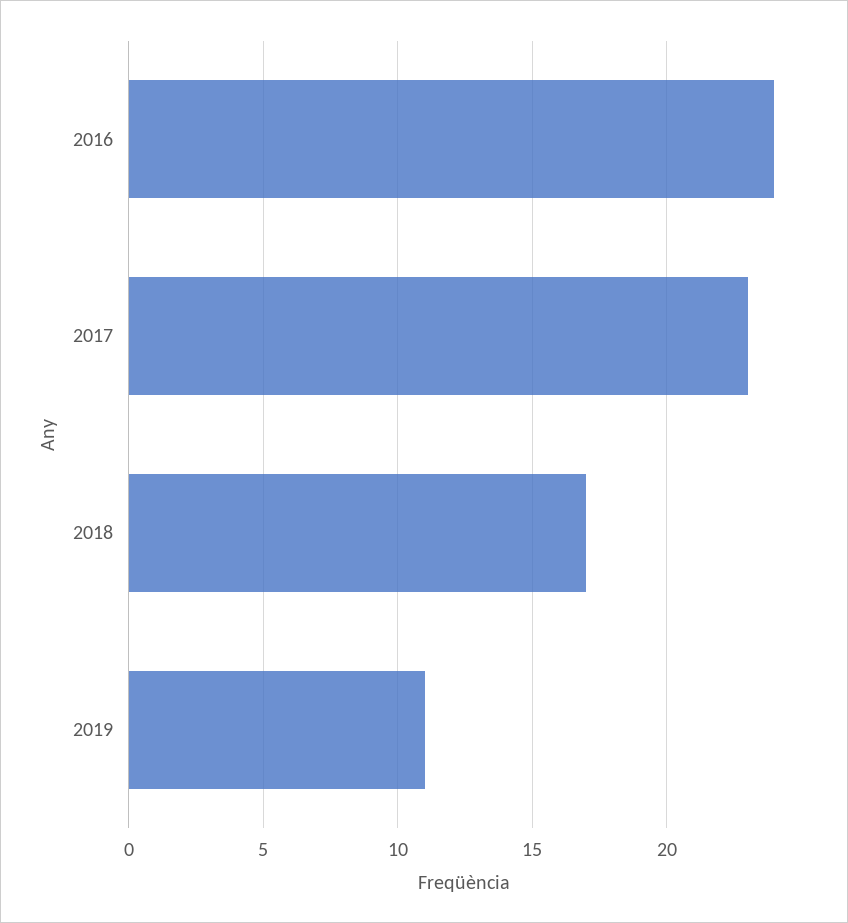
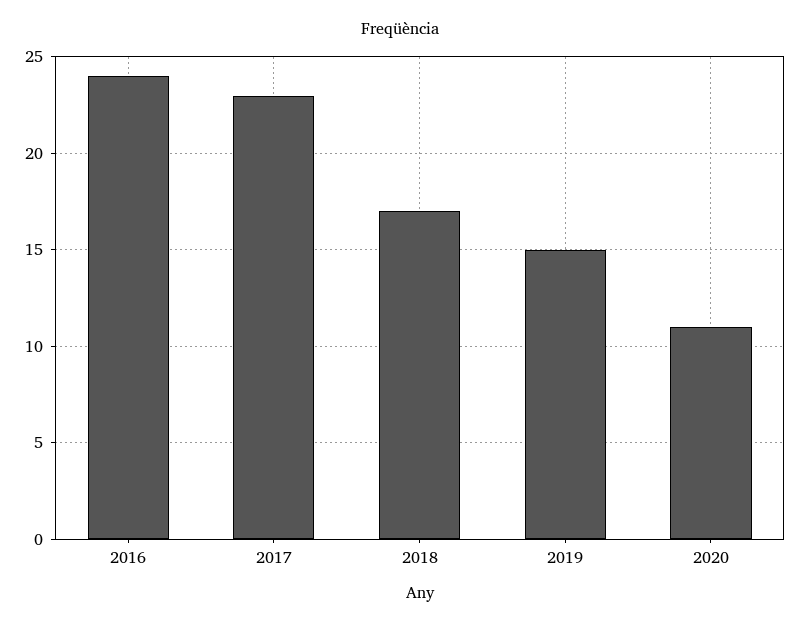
2019: 11 -> 15
2020: none -> 11

